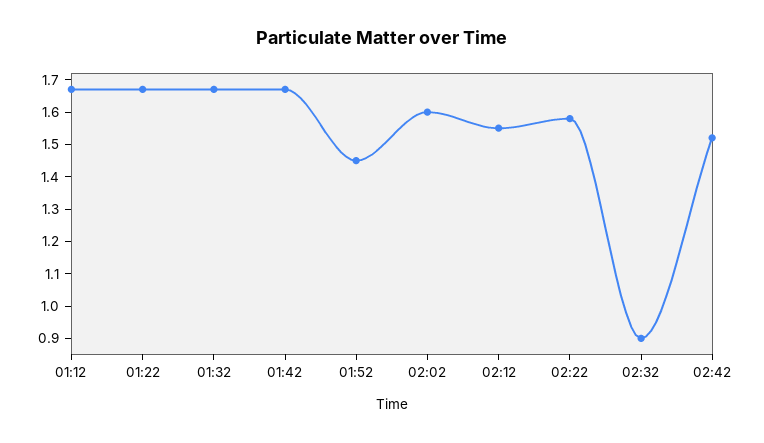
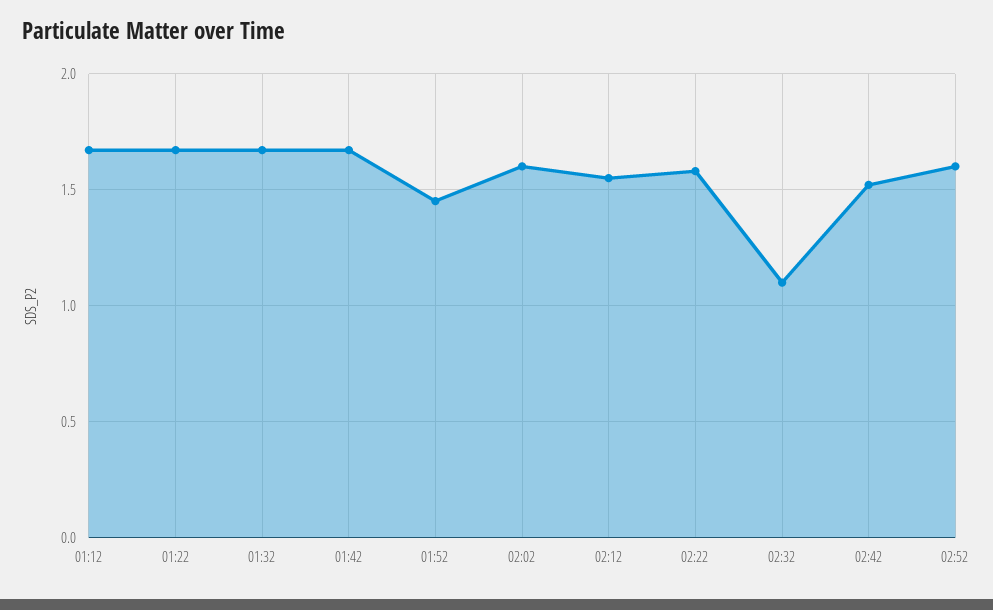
02:32: 0.9 -> 1.1
02:52: none -> 1.6

